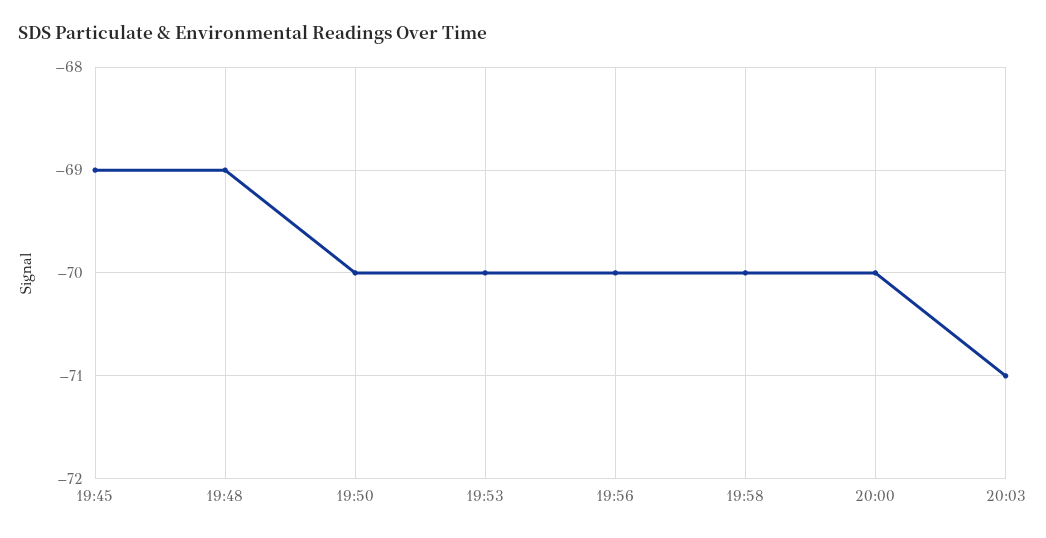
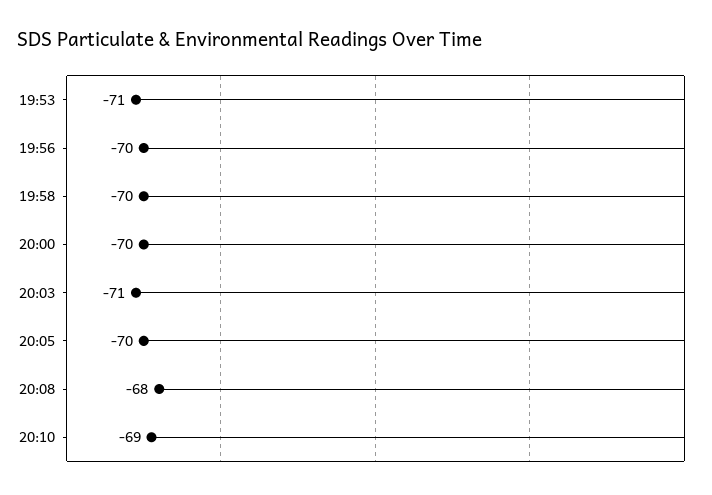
19:45: -69 -> none
19:48: -69 -> none
19:50: -70 -> none
19:53: -70 -> -71
20:05: none -> -70
20:08: none -> -68
20:10: none -> -69

